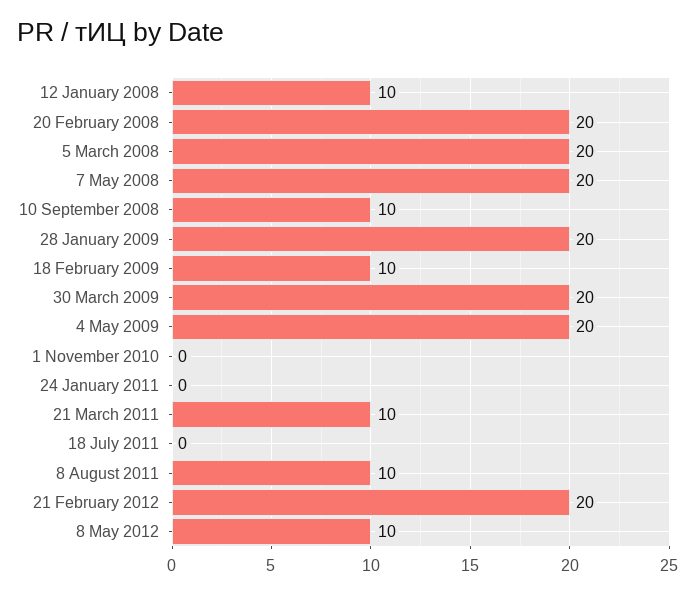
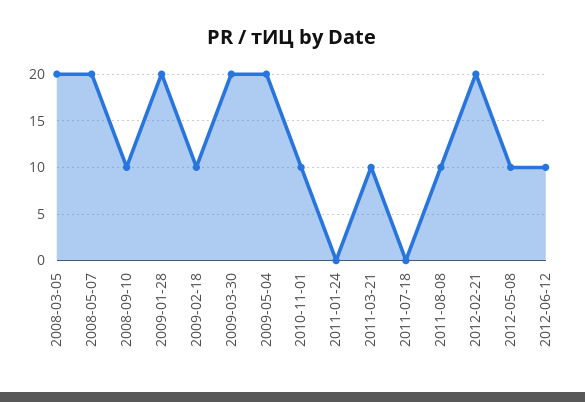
12 January 2008: 10 -> none
20 February 2008: 20 -> none
1 November 2010: 0 -> 10
2012-06-12: none -> 10

